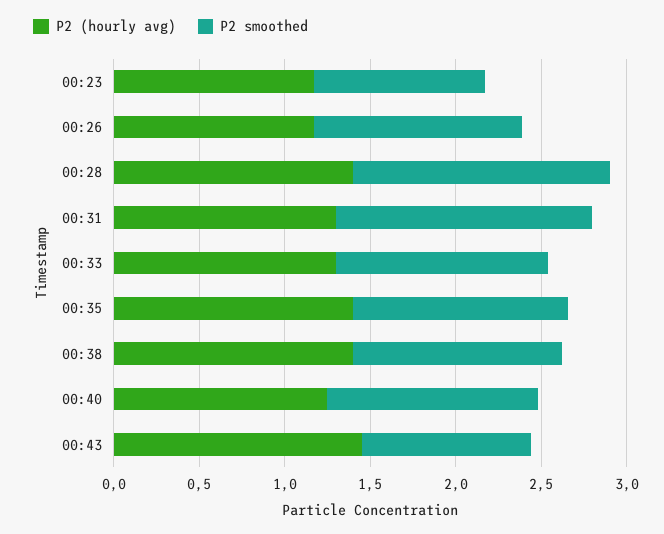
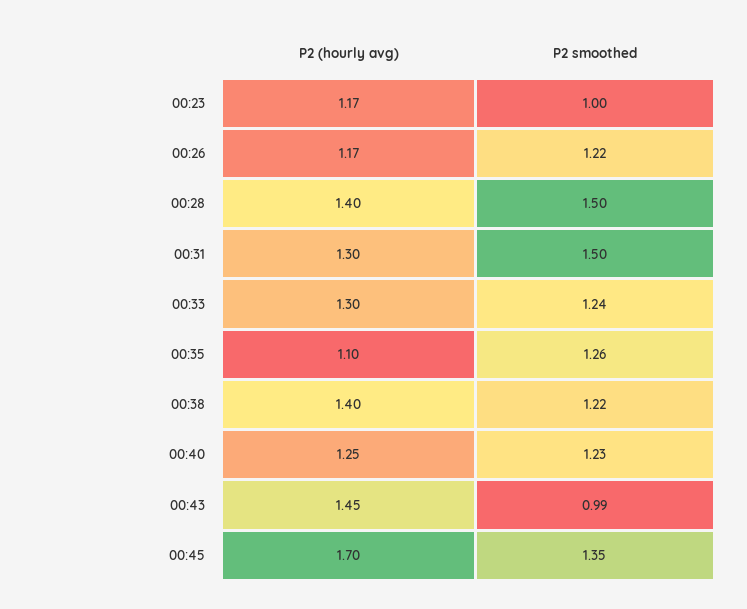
P2 (hourly avg), 00:35: 1.4 -> 1.1
P2 (hourly avg), 00:45: none -> 1.7
P2 smoothed, 00:45: none -> 1.35

